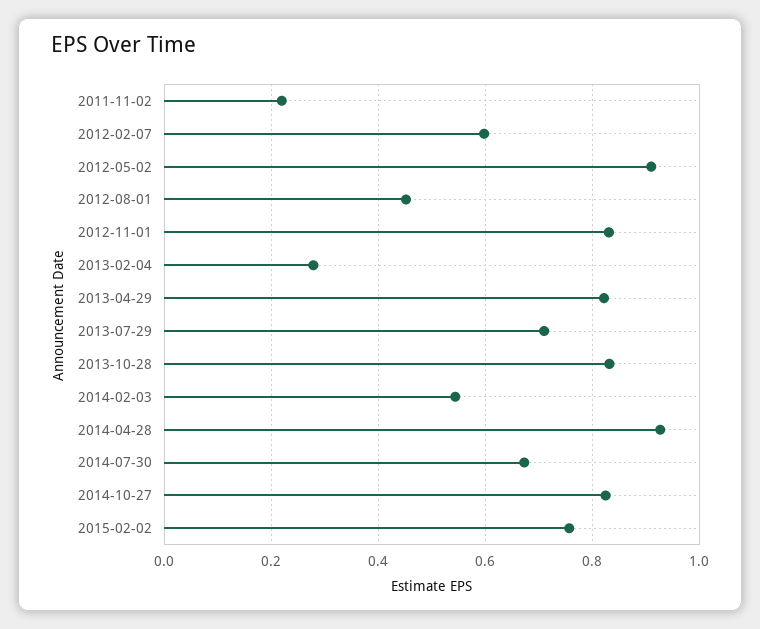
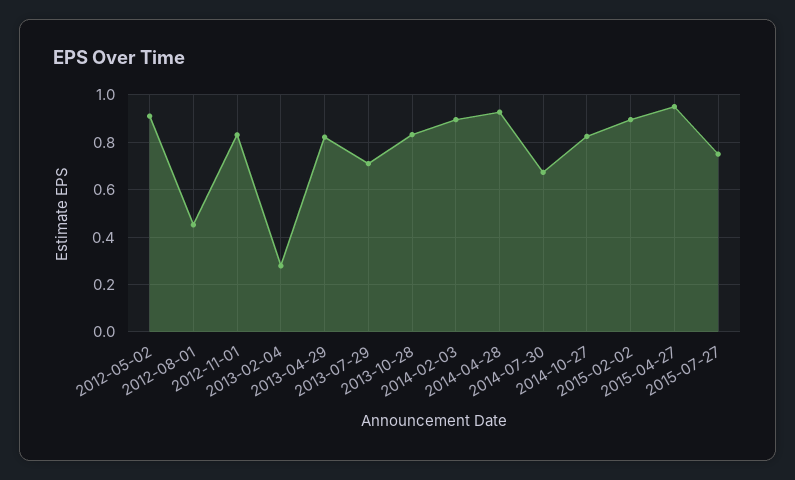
2011-11-02: 0.22 -> none
2012-02-07: 0.6 -> none
2014-02-03: 0.54 -> 0.9
2015-02-02: 0.76 -> 0.9
2015-04-27: none -> 0.95
2015-07-27: none -> 0.75

